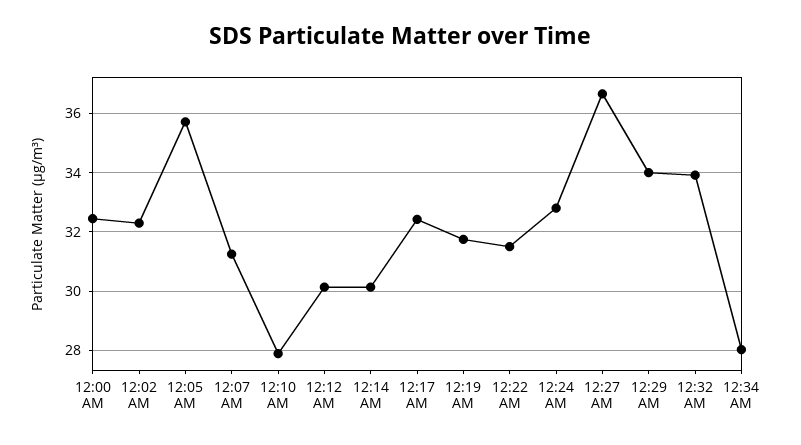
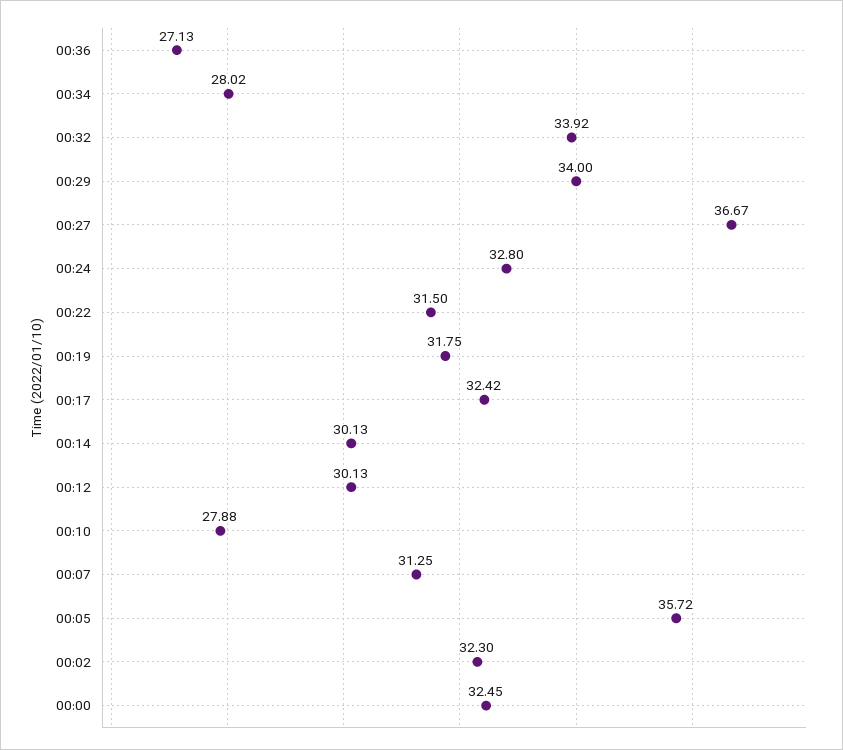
00:36: none -> 27.13

